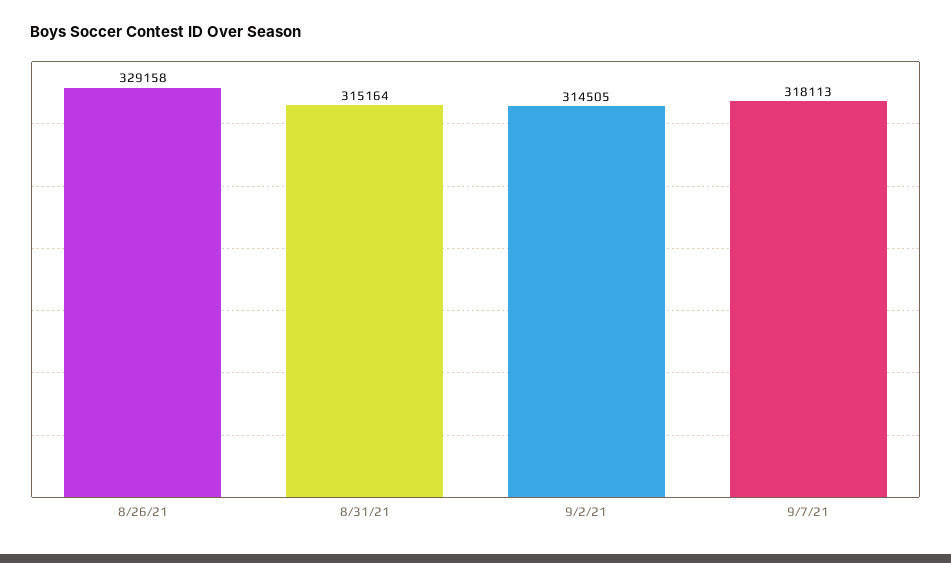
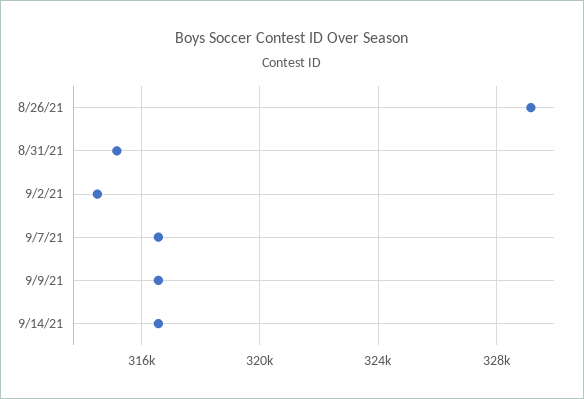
9/7/21: 318113 -> 316500
9/9/21: none -> 316500
9/14/21: none -> 316500

